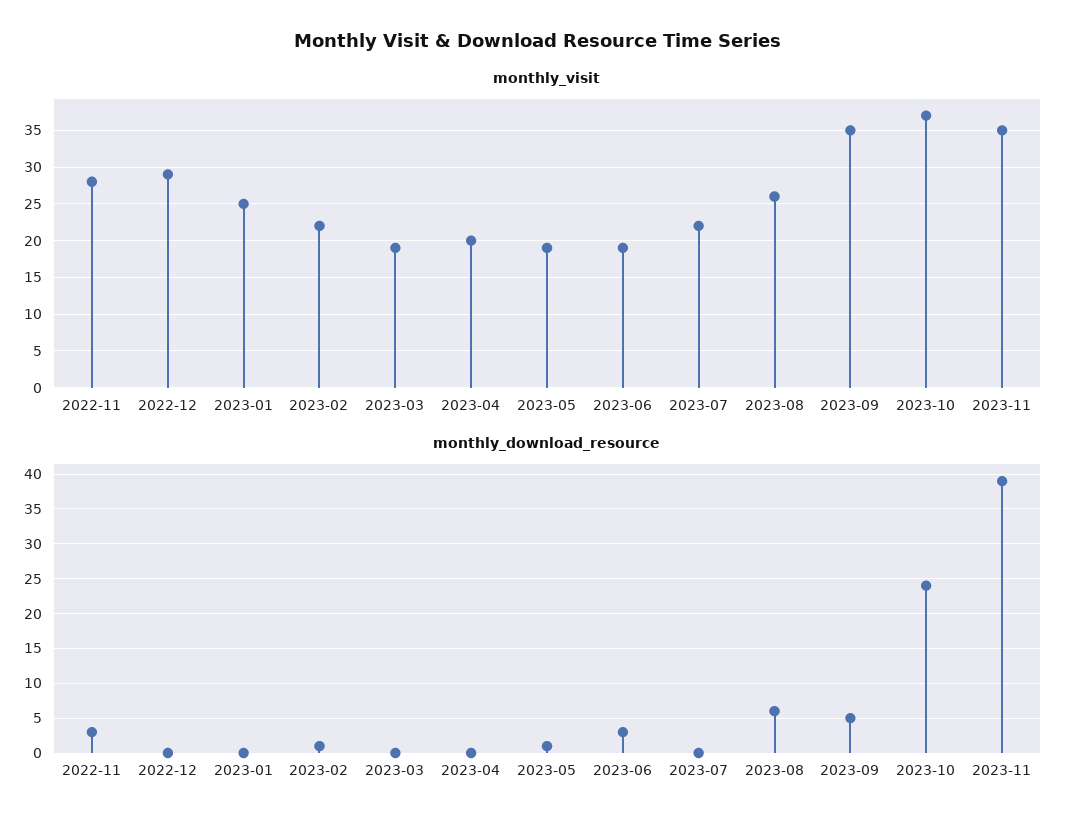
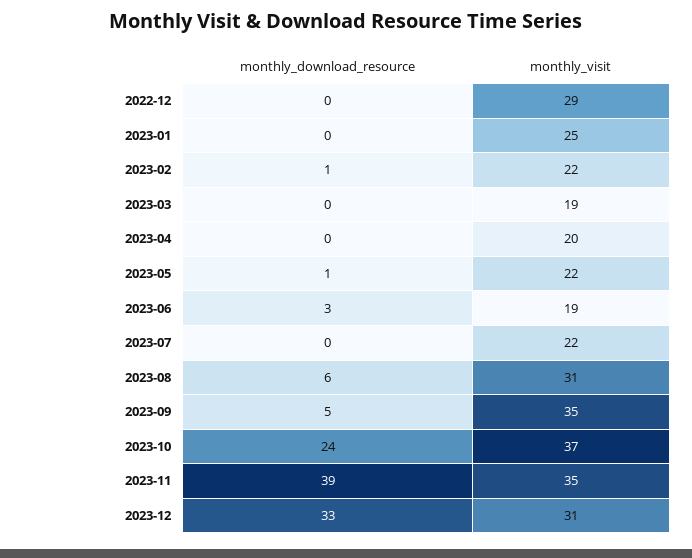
monthly_visit, 2022-11: 28 -> none
monthly_visit, 2023-05: 19 -> 22
monthly_visit, 2023-08: 26 -> 31
monthly_download_resource, 2022-11: 3 -> none
monthly_download_resource, 2023-12: none -> 33
monthly_visit, 2023-12: none -> 31

